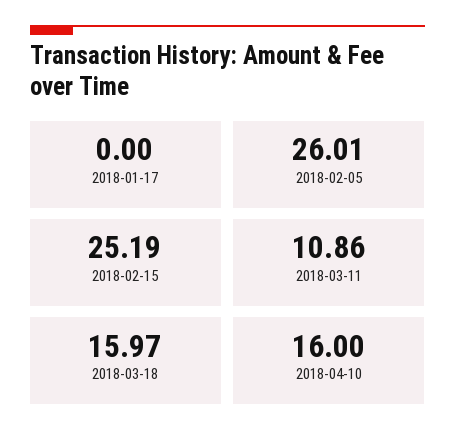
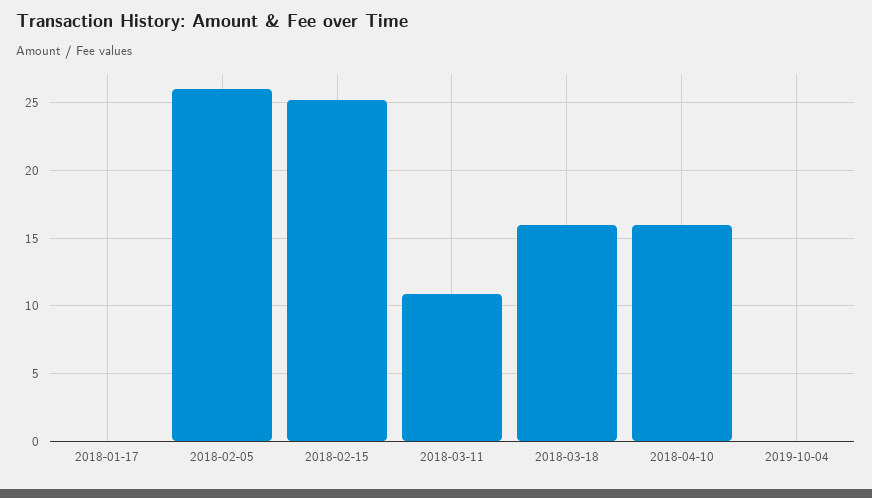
2019-10-04: none -> 0

